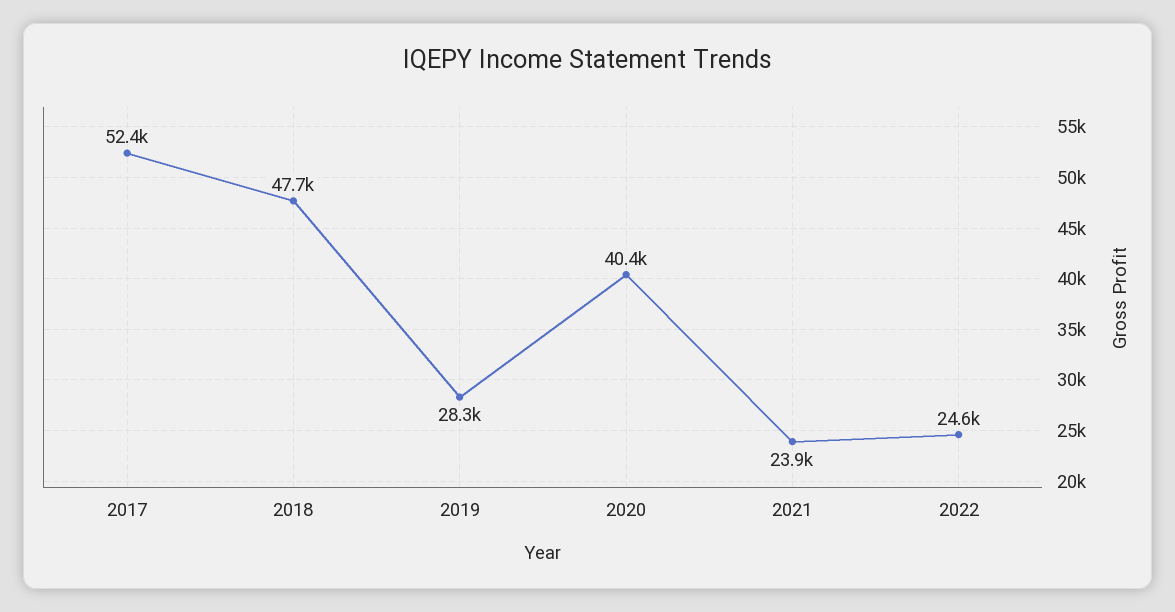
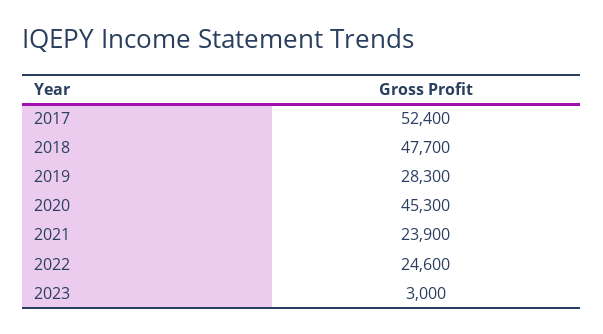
2020: 40400 -> 45300
2023: none -> 3000

